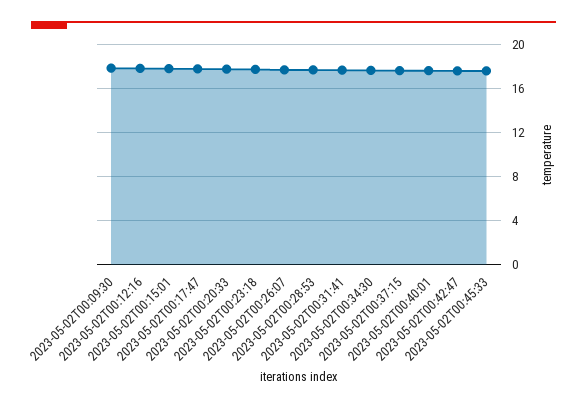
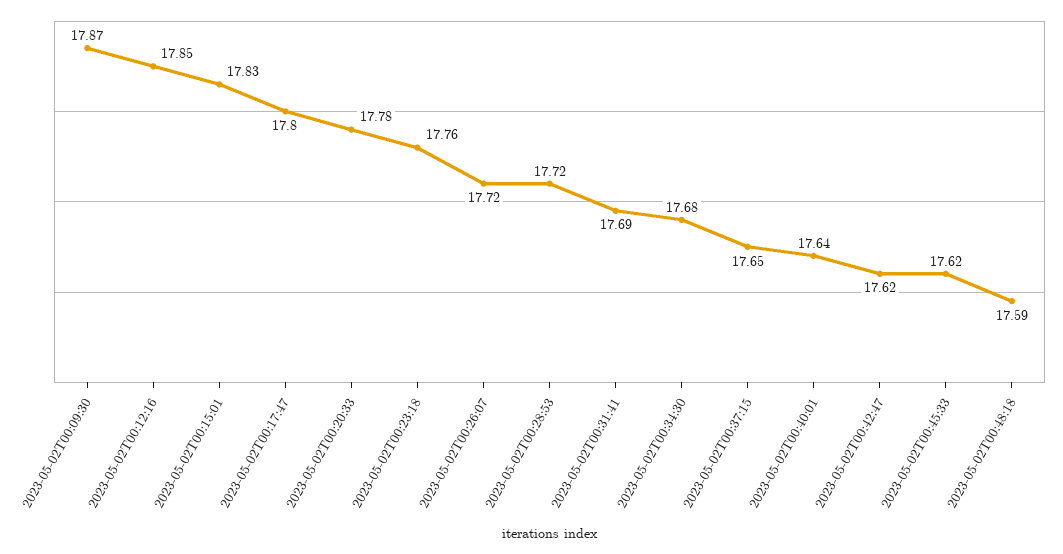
2023-05-02T00:48:18: none -> 17.59

